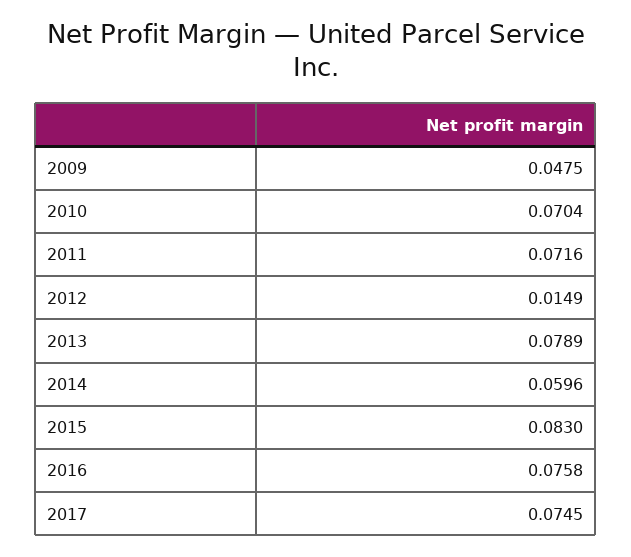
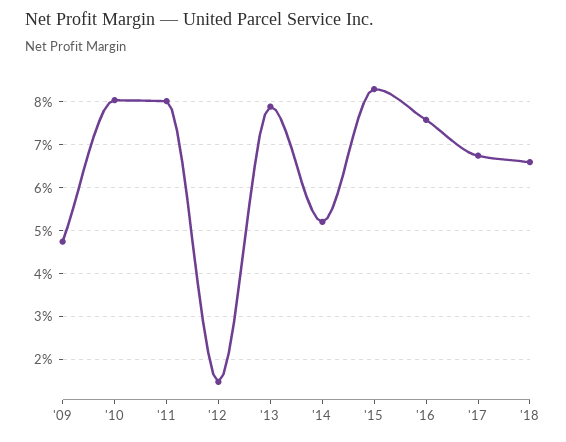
2010: 0.0704 -> 0.08
2011: 0.0716 -> 0.08
2014: 0.0596 -> 0.052
2017: 0.0745 -> 0.068
'18: none -> 0.066

